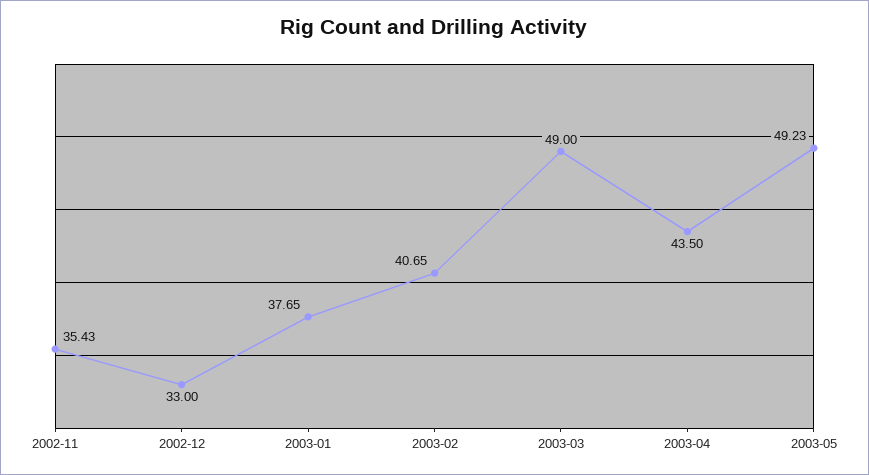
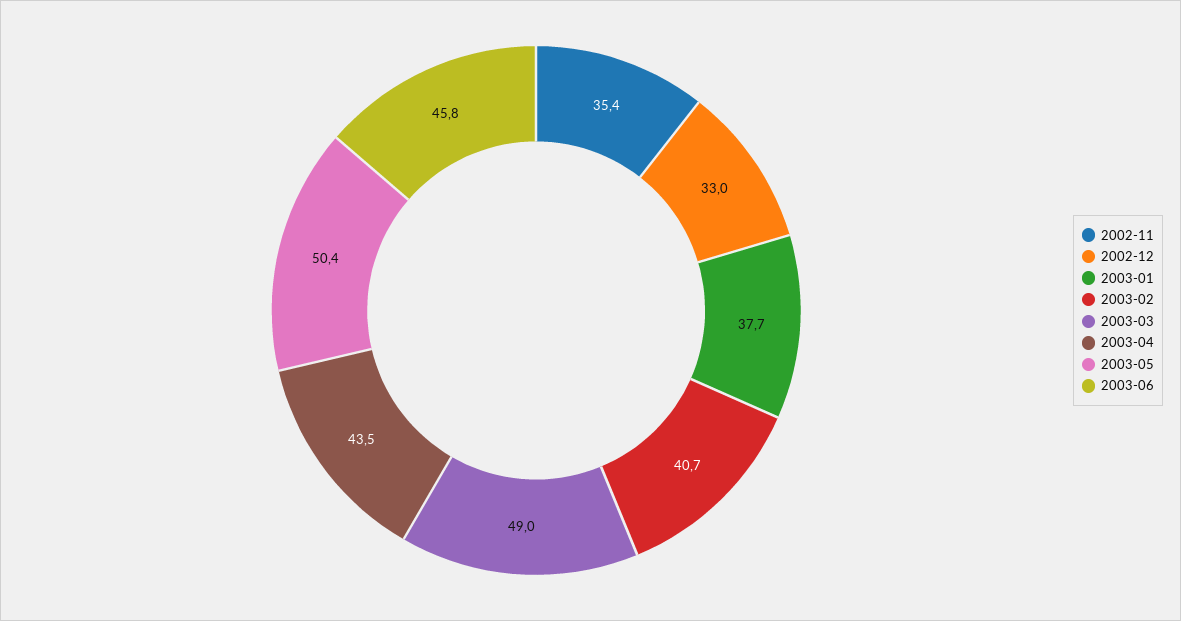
2003-05: 49.23 -> 50.4
2003-06: none -> 45.8

